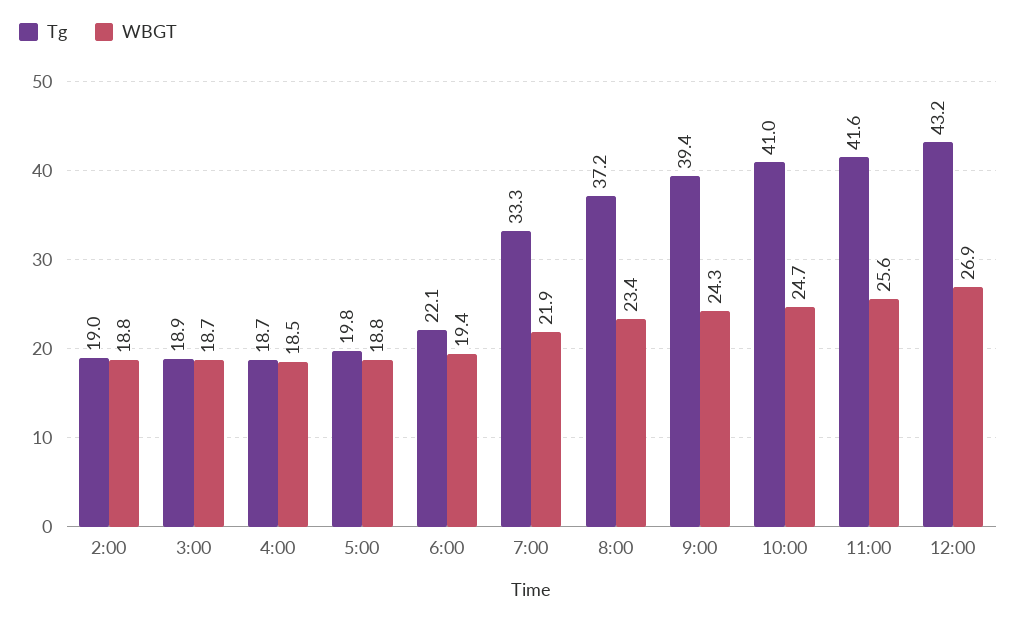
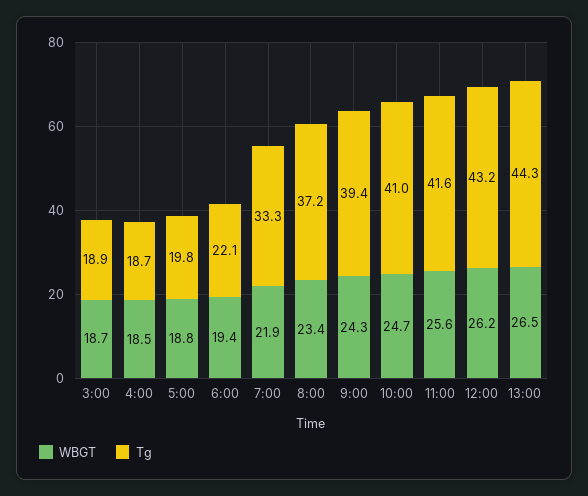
Tg, 2:00: 19 -> none
WBGT, 2:00: 18.8 -> none
WBGT, 12:00: 26.9 -> 26.2
WBGT, 13:00: none -> 26.5
Tg, 13:00: none -> 44.3

